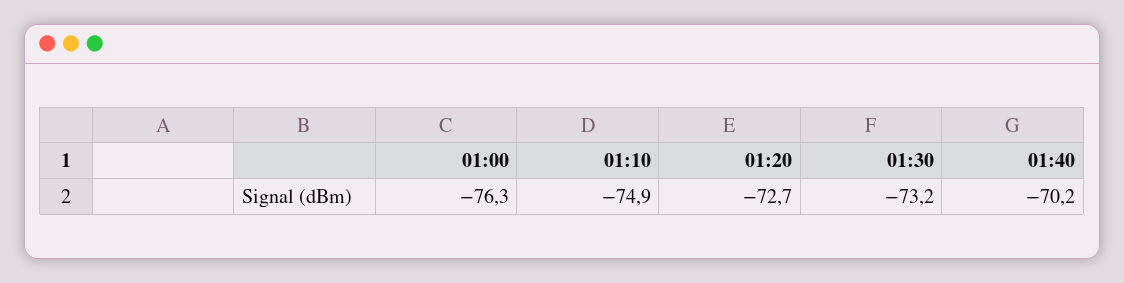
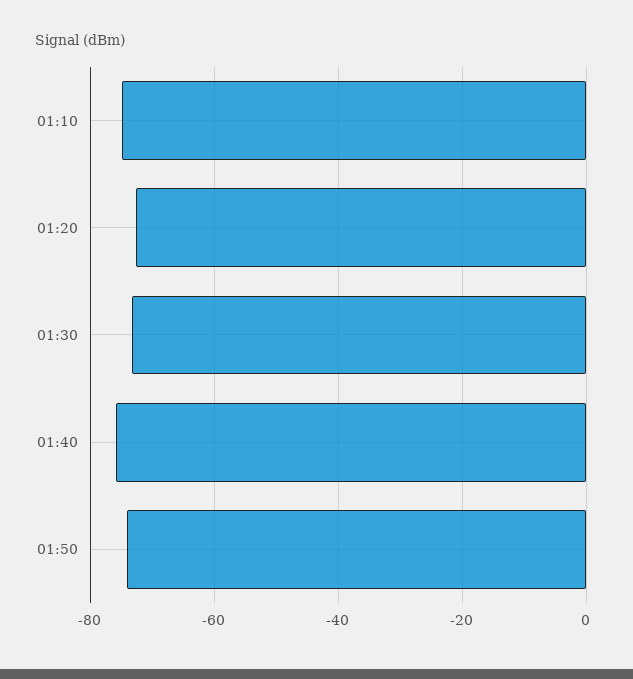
01:00: -76.3 -> none
01:40: -70.2 -> -76
01:50: none -> -74

